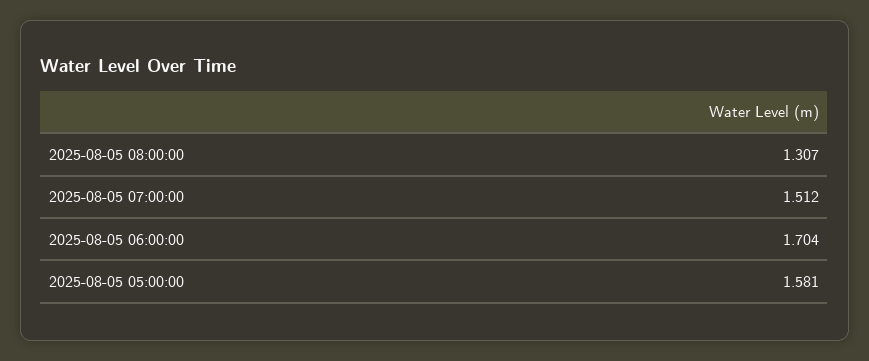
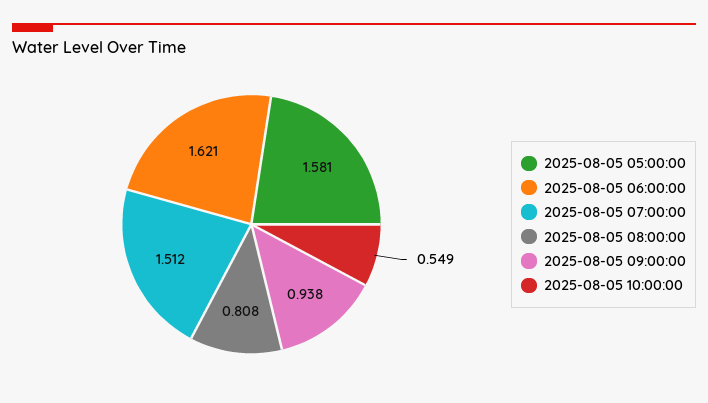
2025-08-05 08:00:00: 1.307 -> 0.808
2025-08-05 06:00:00: 1.704 -> 1.621
2025-08-05 09:00:00: none -> 0.938
2025-08-05 10:00:00: none -> 0.549

